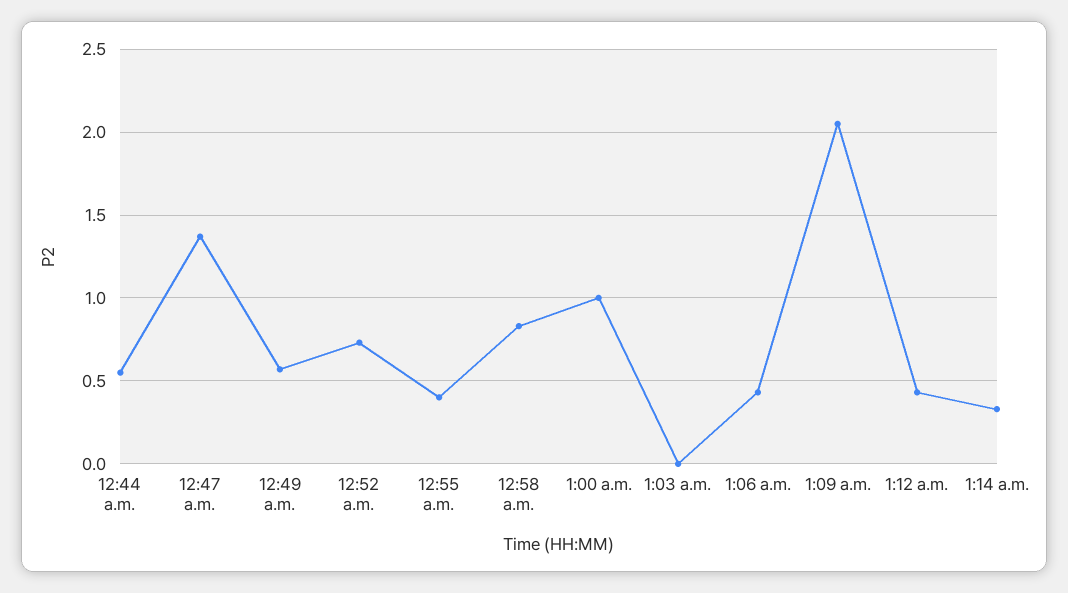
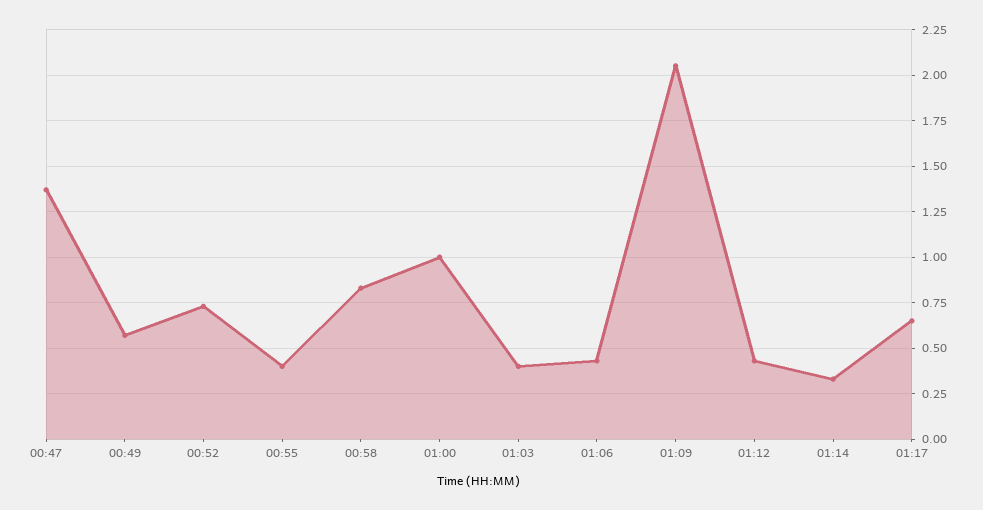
12:44 a.m.: 0.55 -> none
1:03 a.m.: 0 -> 0.4
01:17: none -> 0.65

